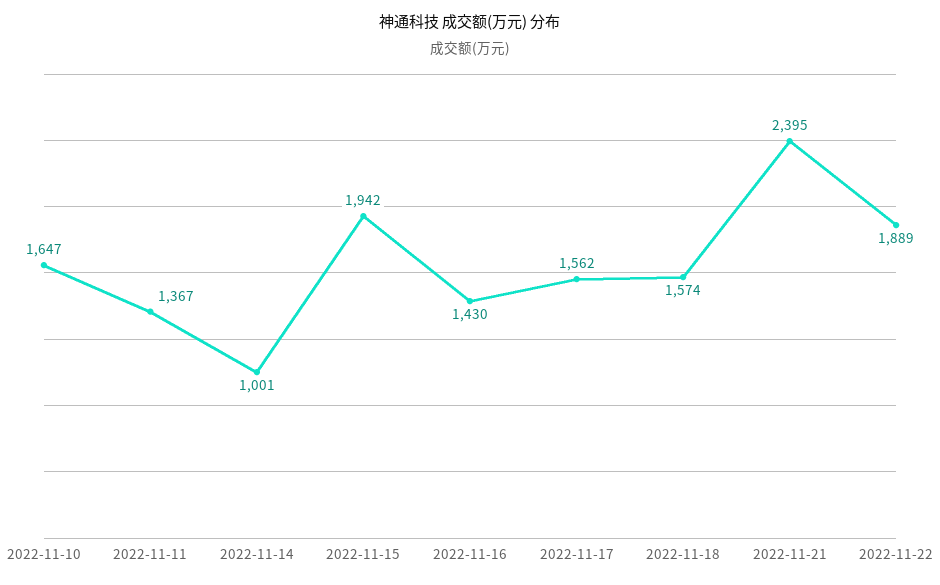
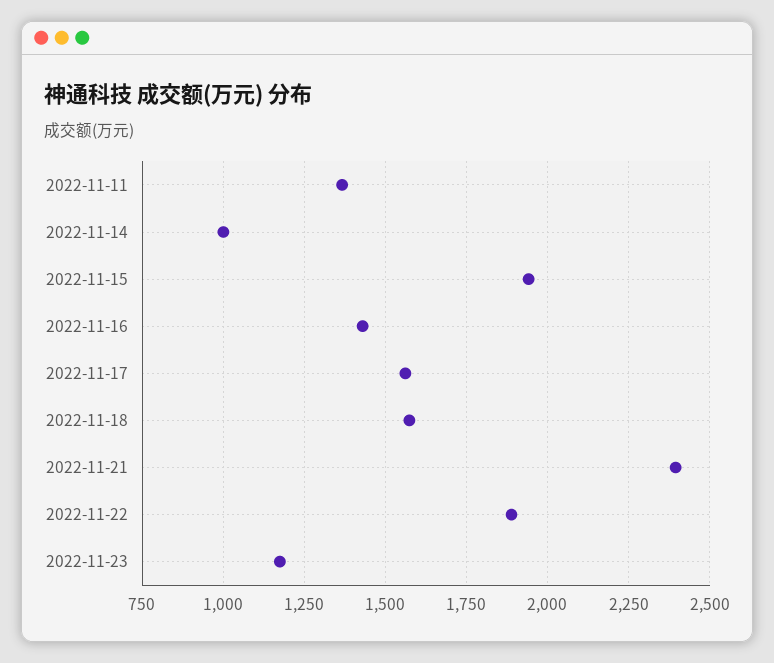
2022-11-10: 1647 -> none
2022-11-23: none -> 1175

